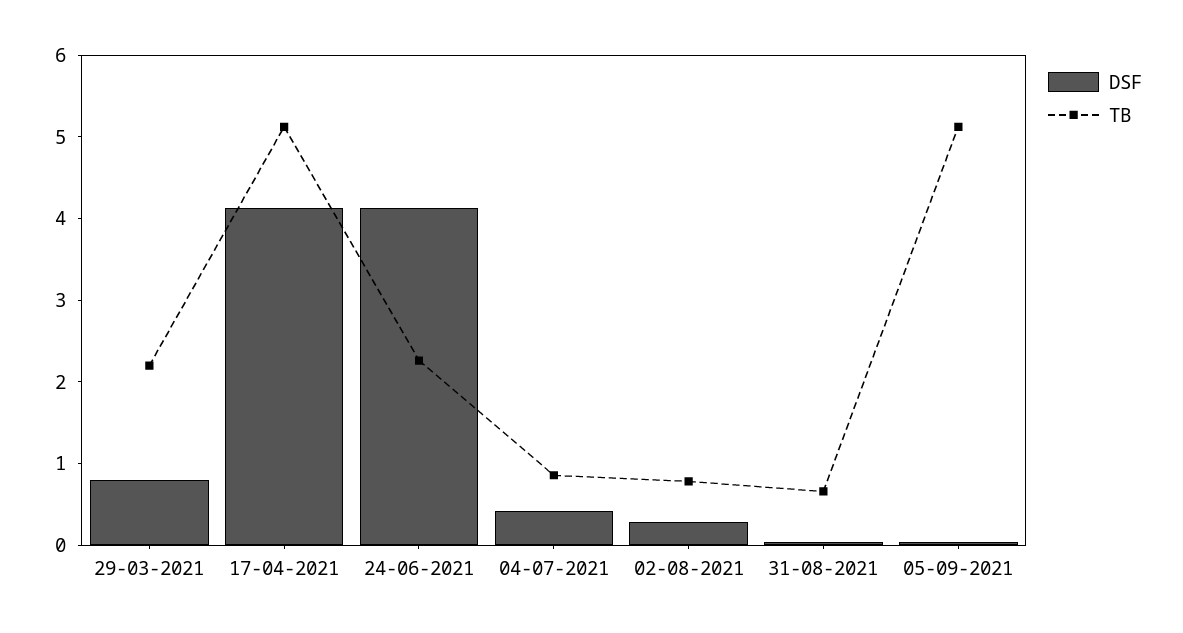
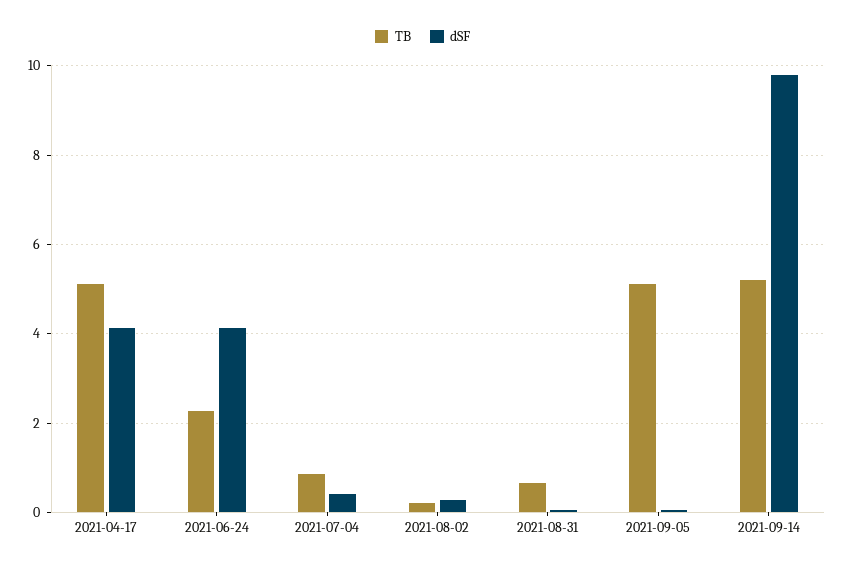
DSF, 29-03-2021: 0.8 -> none
TB, 29-03-2021: 2.2 -> none
TB, 02-08-2021: 0.8 -> 0.2
TB, 2021-09-14: none -> 5.2
DSF, 2021-09-14: none -> 9.8

